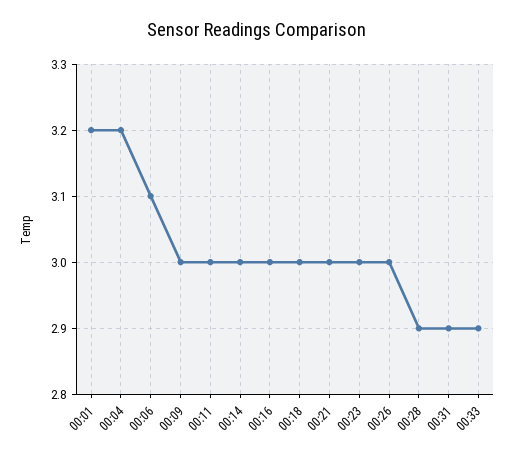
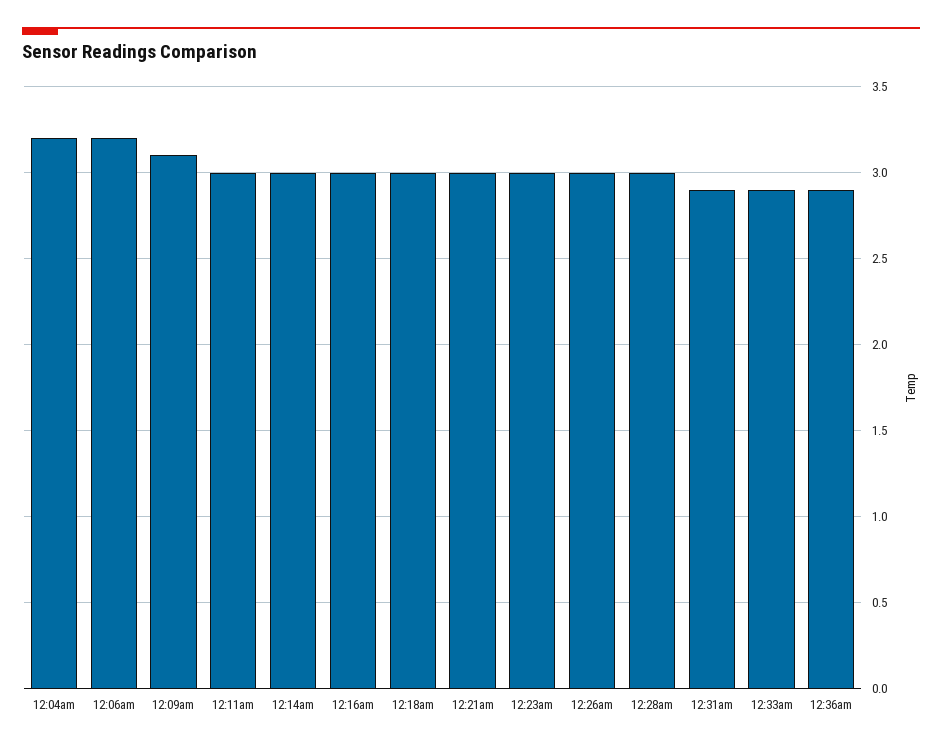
00:01: 3.2 -> none
00:06: 3.1 -> 3.2
00:09: 3 -> 3.1
00:28: 2.9 -> 3
12:36am: none -> 2.9

